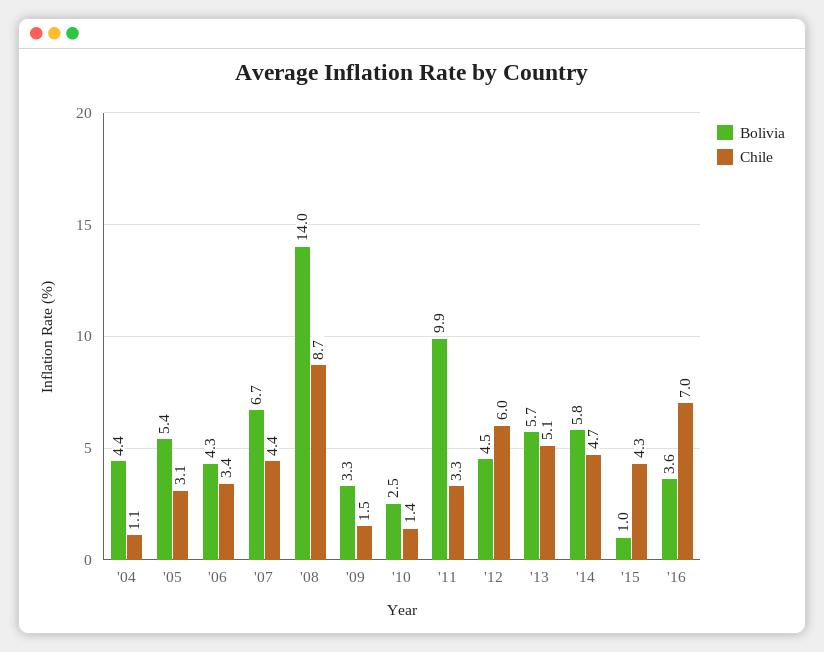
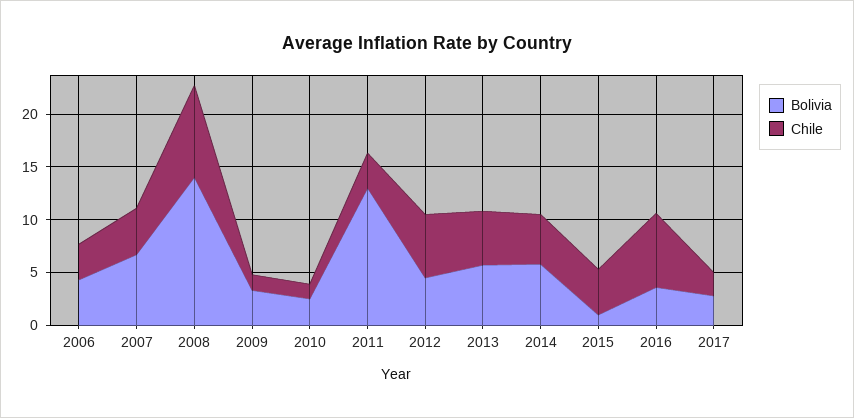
Bolivia, '04: 4.4 -> none
Chile, '04: 1.1 -> none
Bolivia, '05: 5.4 -> none
Chile, '05: 3.1 -> none
Bolivia, '11: 9.9 -> 13
Bolivia, 2017: none -> 3
Chile, 2017: none -> 2

